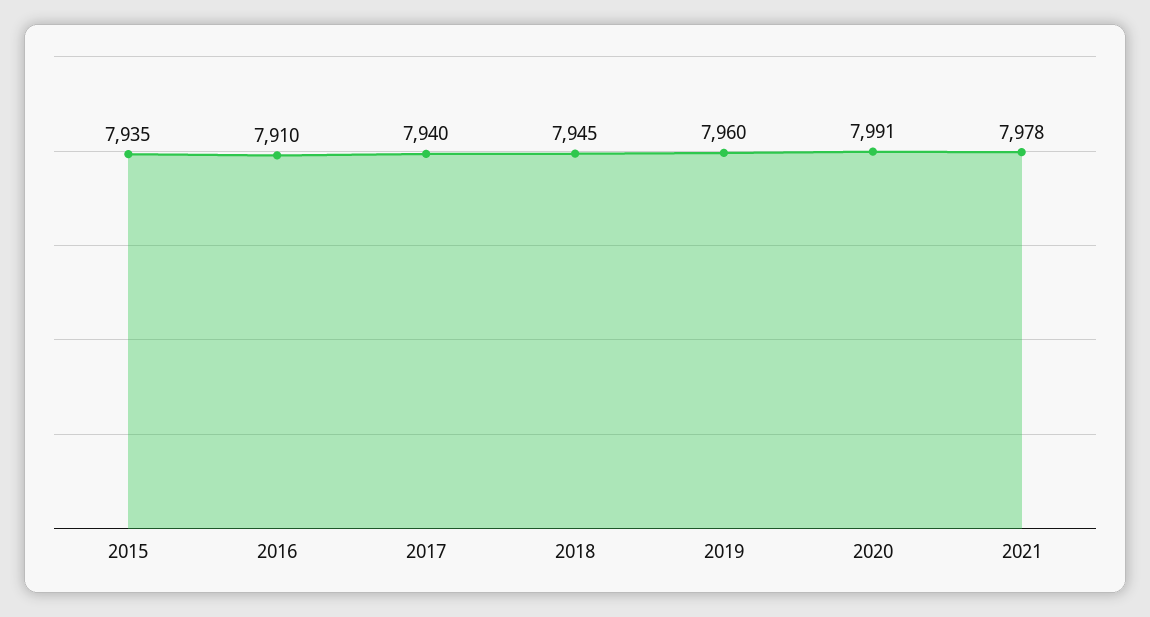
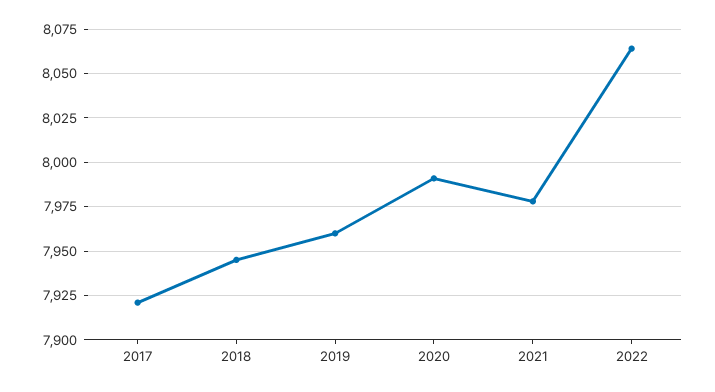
2015: 7935 -> none
2016: 7910 -> none
2017: 7940 -> 7920
2022: none -> 8065

